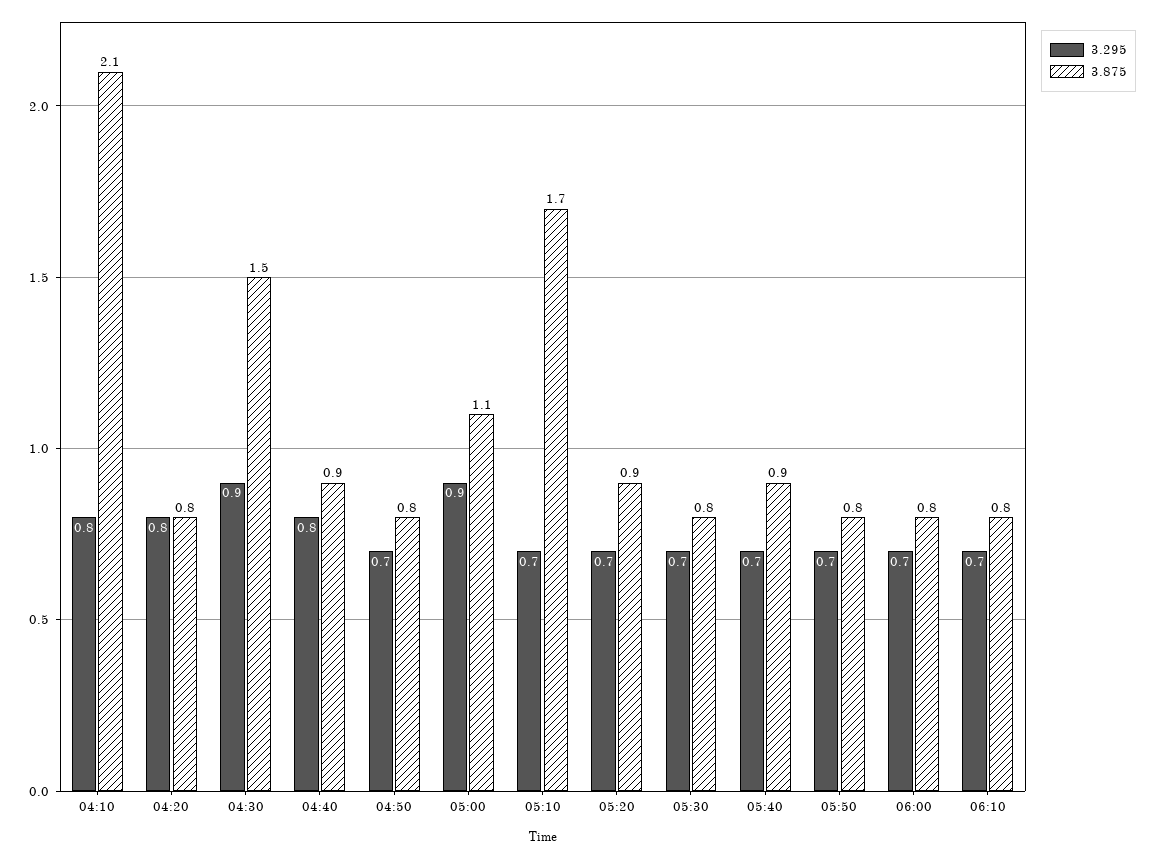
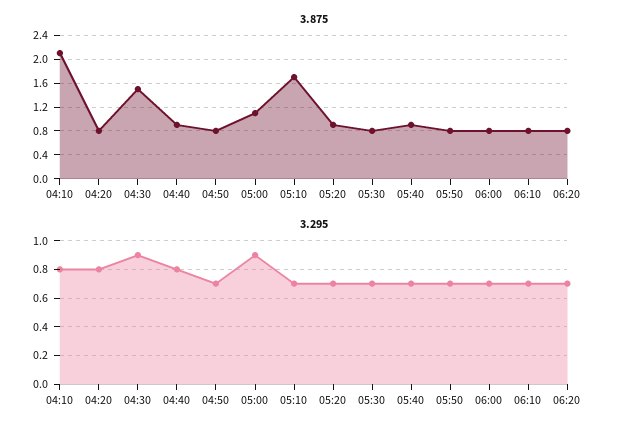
3.875, 06:20: none -> 0.8
3.295, 06:20: none -> 0.7

